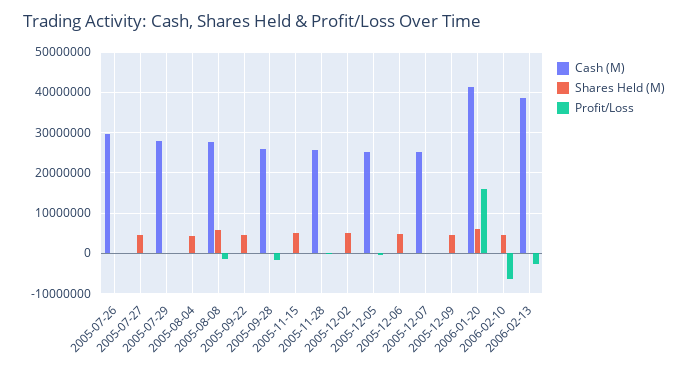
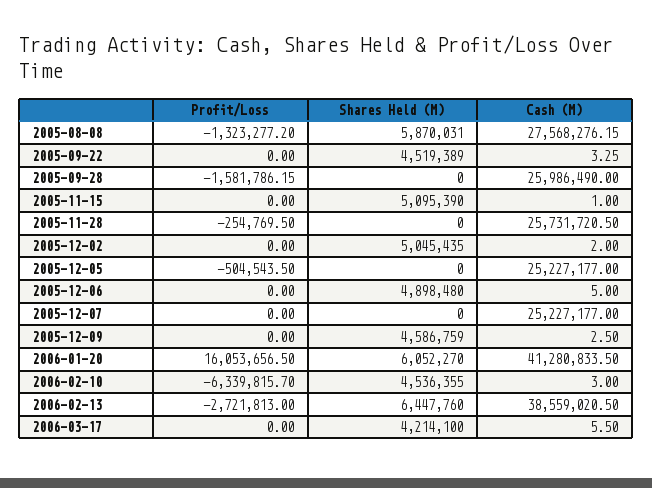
Cash (M), 2005-07-26: 30000000 -> none
Shares Held (M), 2005-07-26: 0 -> none
Profit/Loss, 2005-07-26: 0 -> none
Cash (M), 2005-07-27: 0 -> none
Shares Held (M), 2005-07-27: 4000000 -> none
Profit/Loss, 2005-07-27: 0 -> none
Cash (M), 2005-07-29: 28000000 -> none
Shares Held (M), 2005-07-29: 0 -> none
Profit/Loss, 2005-07-29: 0 -> none
Cash (M), 2005-08-04: 0 -> none
Shares Held (M), 2005-08-04: 4000000 -> none
Profit/Loss, 2005-08-04: 0 -> none
Shares Held (M), 2006-02-13: 0 -> 6447760
Profit/Loss, 2006-03-17: none -> 0
Shares Held (M), 2006-03-17: none -> 4214100
Cash (M), 2006-03-17: none -> 5.5

